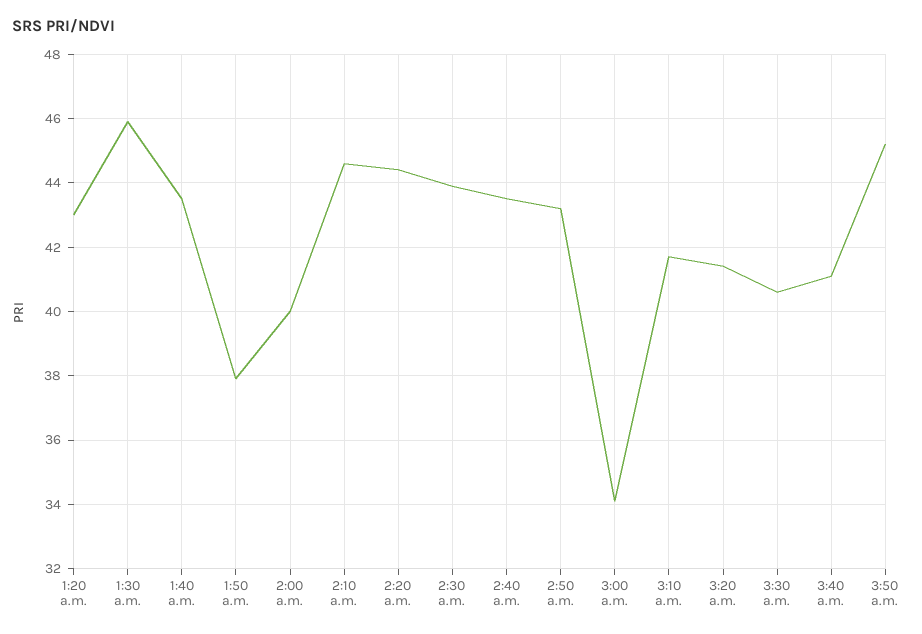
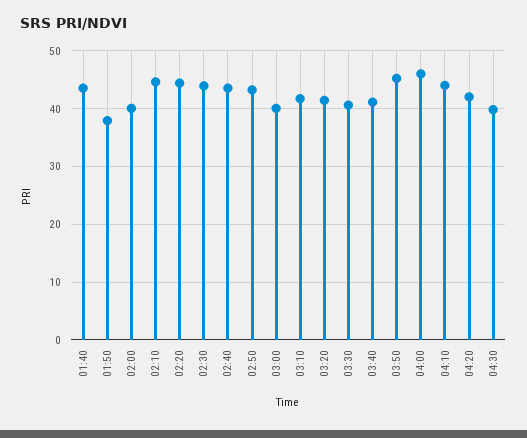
1:20 a.m.: 43 -> none
1:30 a.m.: 46 -> none
3:00 a.m.: 34 -> 40
04:00: none -> 46
04:10: none -> 44
04:20: none -> 42
04:30: none -> 40

